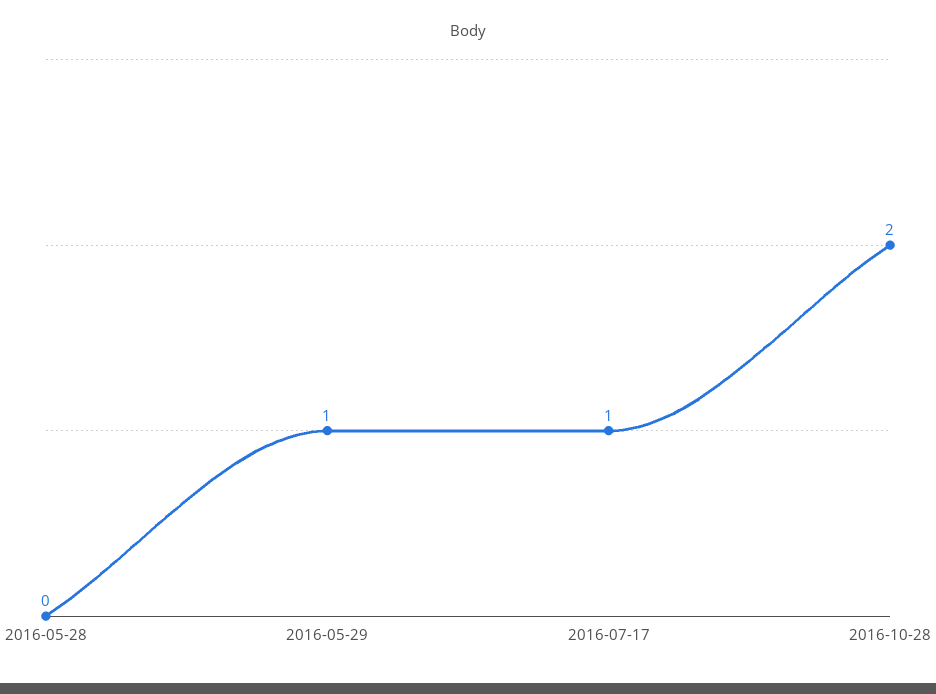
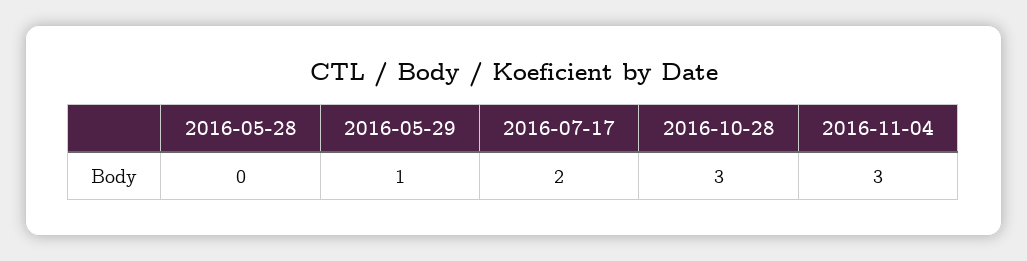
2016-07-17: 1 -> 2
2016-10-28: 2 -> 3
2016-11-04: none -> 3

